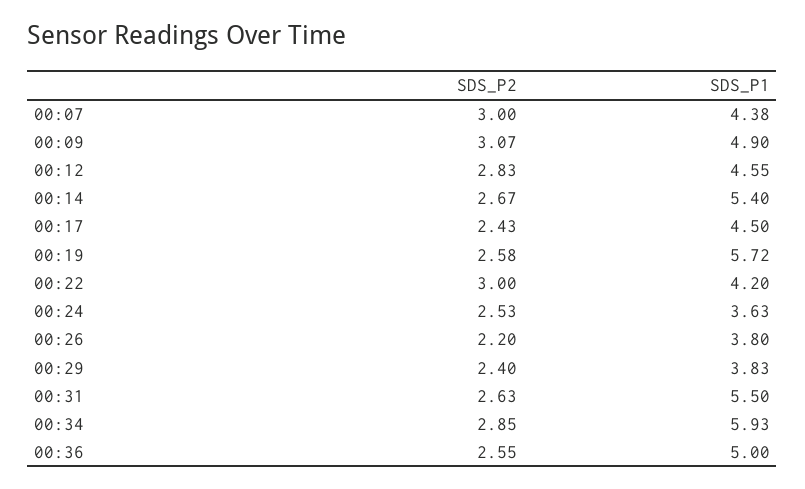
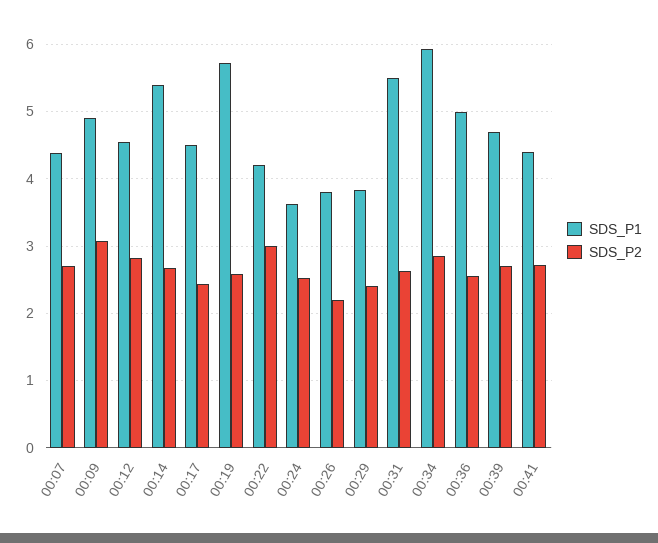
SDS_P2, 00:07: 3 -> 2.7
SDS_P1, 00:39: none -> 4.7
SDS_P2, 00:39: none -> 2.7
SDS_P1, 00:41: none -> 4.4
SDS_P2, 00:41: none -> 2.7

